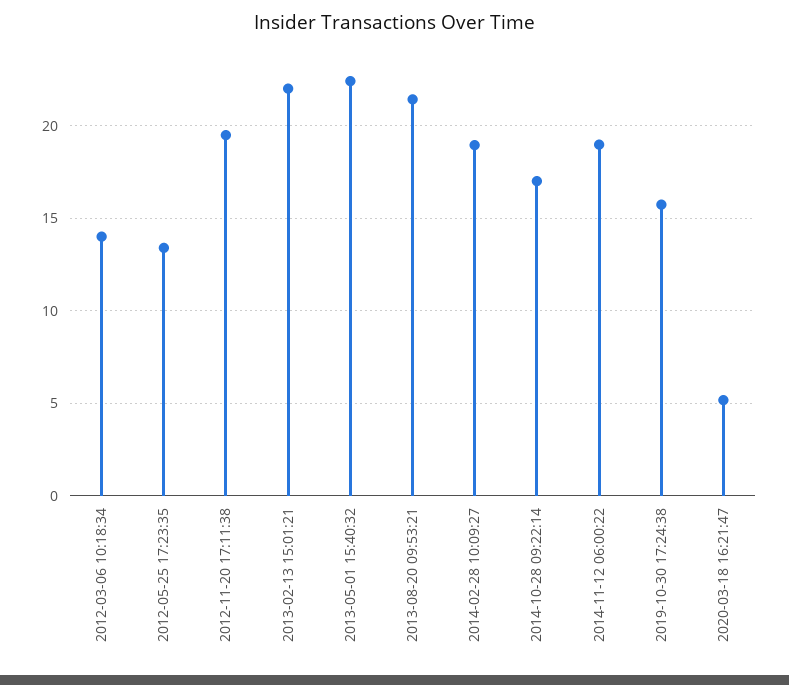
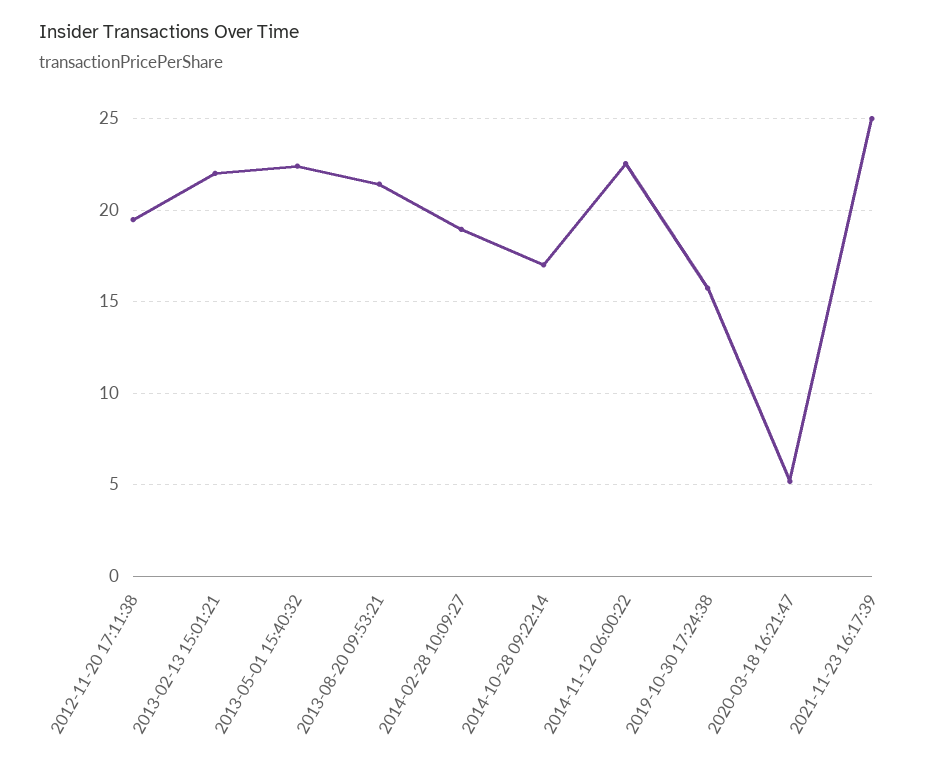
2012-03-06 10:18:34: 14 -> none
2012-05-25 17:23:35: 13.5 -> none
2014-11-12 06:00:22: 19 -> 22.5
2021-11-23 16:17:39: none -> 25

